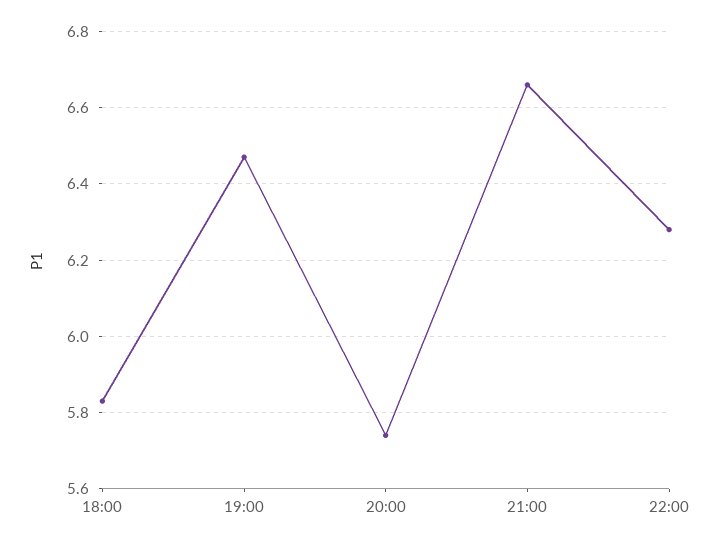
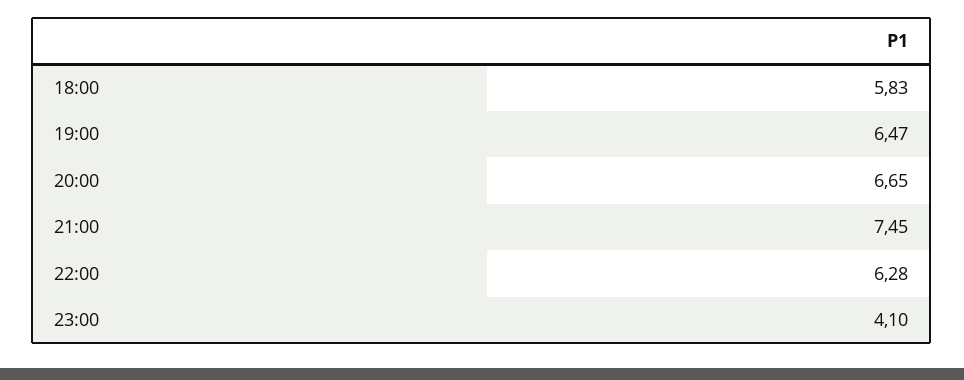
20:00: 5.75 -> 6.65
21:00: 6.65 -> 7.45
23:00: none -> 4.1

